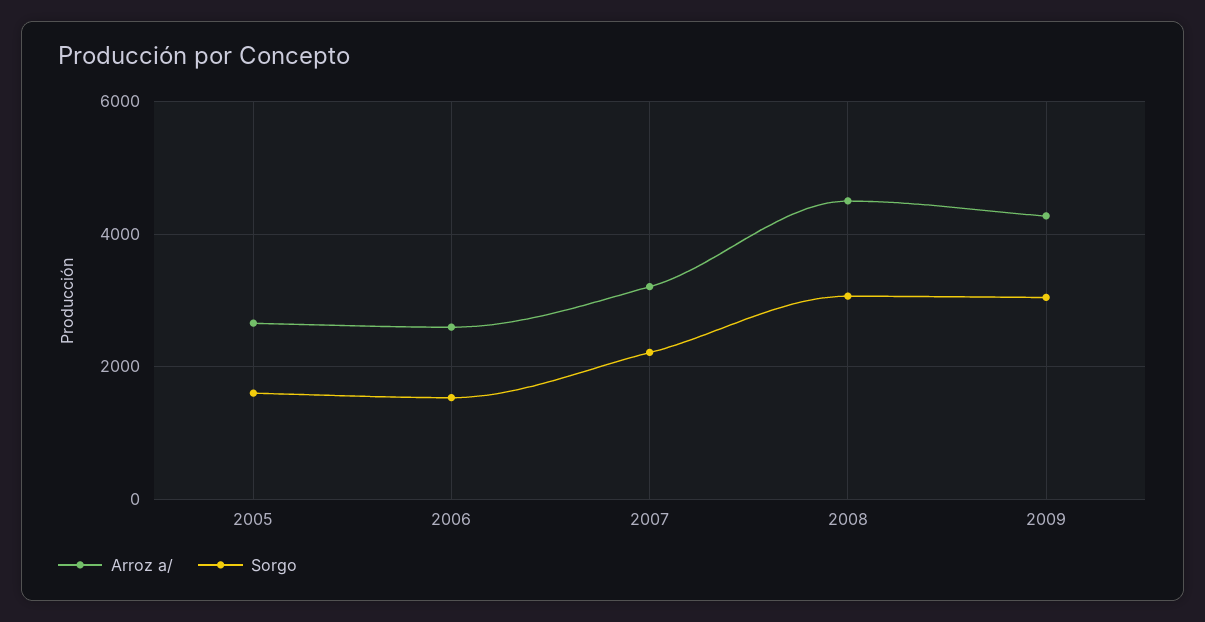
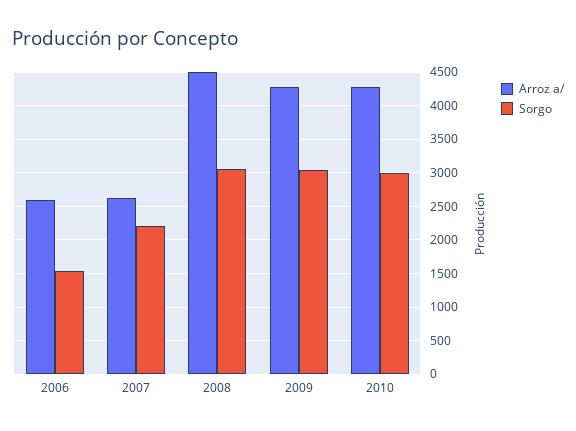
Arroz a/, 2005: 2600 -> none
Sorgo, 2005: 1600 -> none
Arroz a/, 2007: 3200 -> 2600
Arroz a/, 2010: none -> 4300
Sorgo, 2010: none -> 3000

